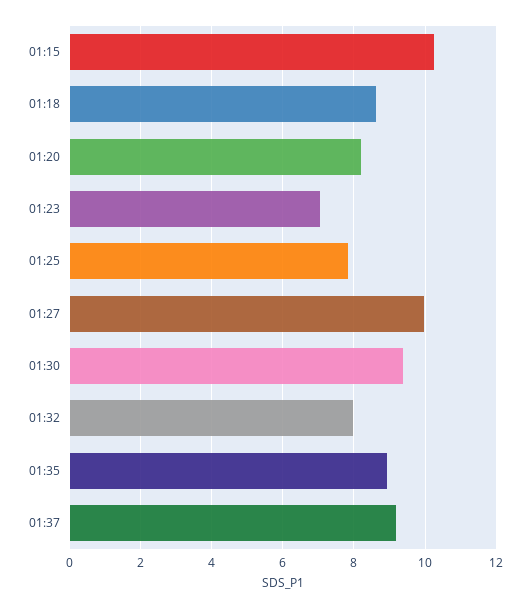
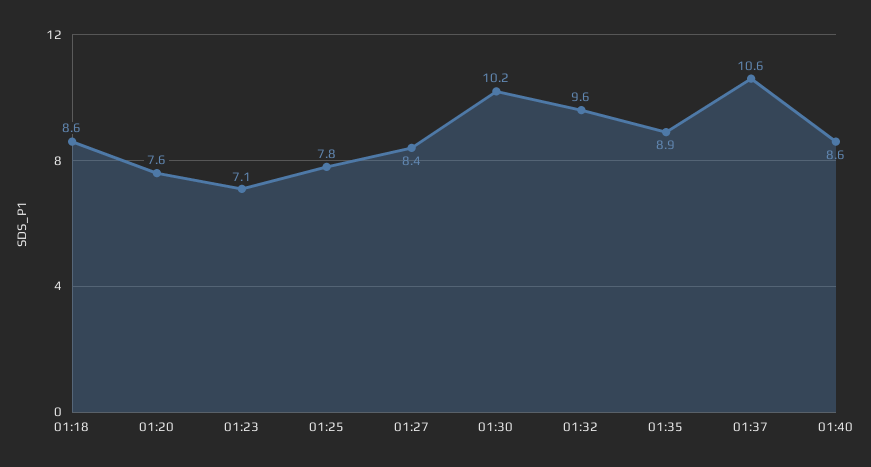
01:15: 10.2 -> none
01:20: 8.2 -> 7.6
01:27: 10 -> 8.4
01:30: 9.4 -> 10.2
01:32: 8 -> 9.6
01:37: 9.2 -> 10.6
01:40: none -> 8.6

